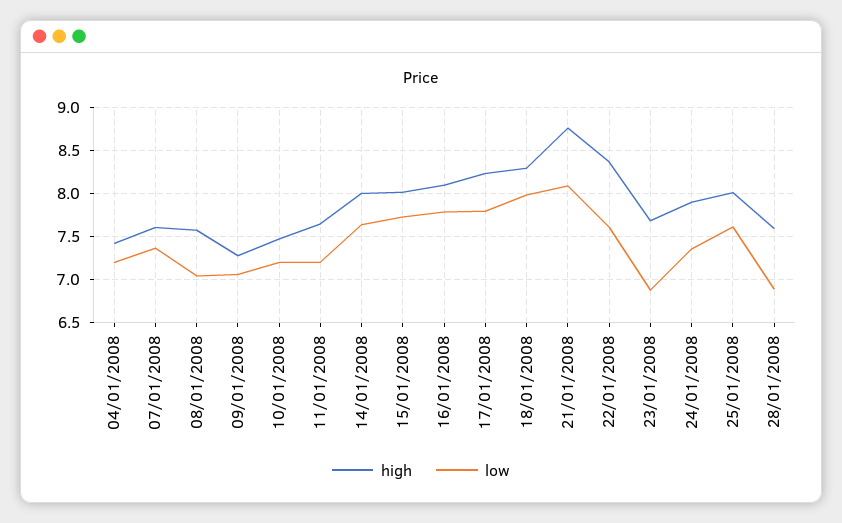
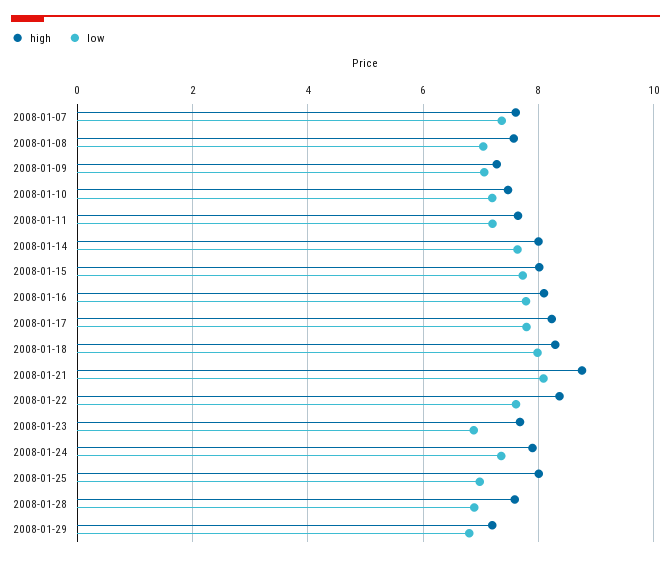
high, 04/01/2008: 7.4 -> none
low, 04/01/2008: 7.2 -> none
low, 25/01/2008: 7.6 -> 7
high, 2008-01-29: none -> 7.2
low, 2008-01-29: none -> 6.8

